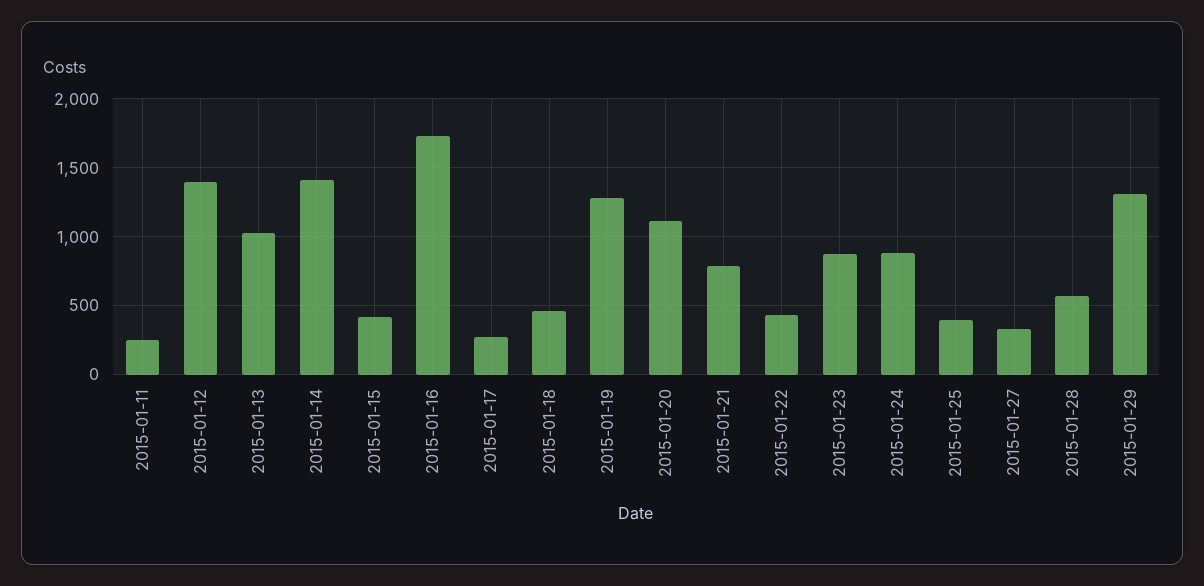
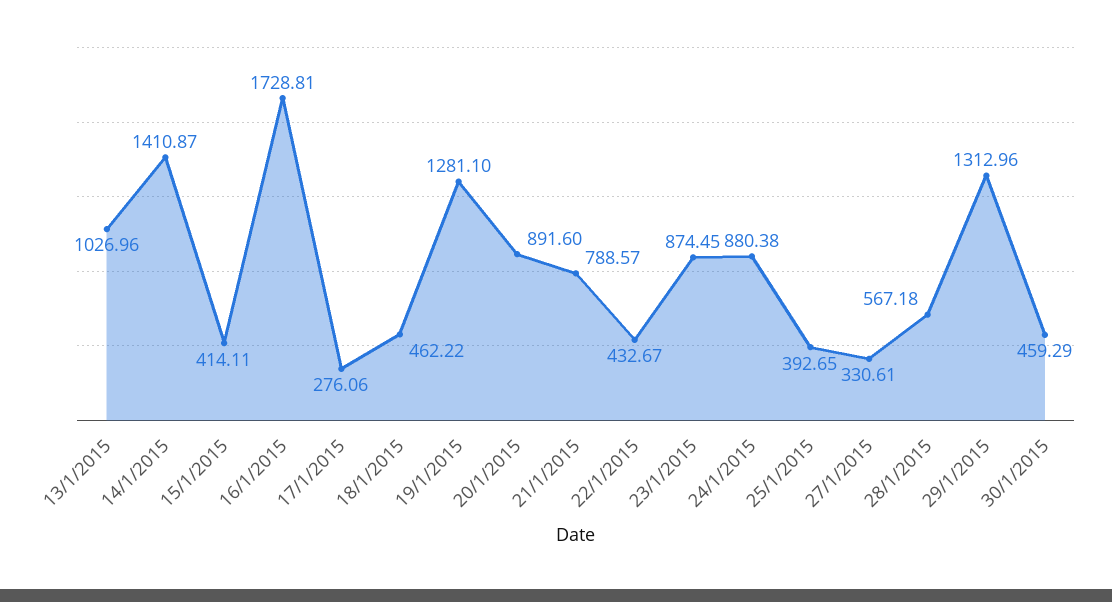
2015-01-11: 250 -> none
2015-01-12: 1400 -> none
2015-01-20: 1100 -> 891.6
30/1/2015: none -> 459.29

